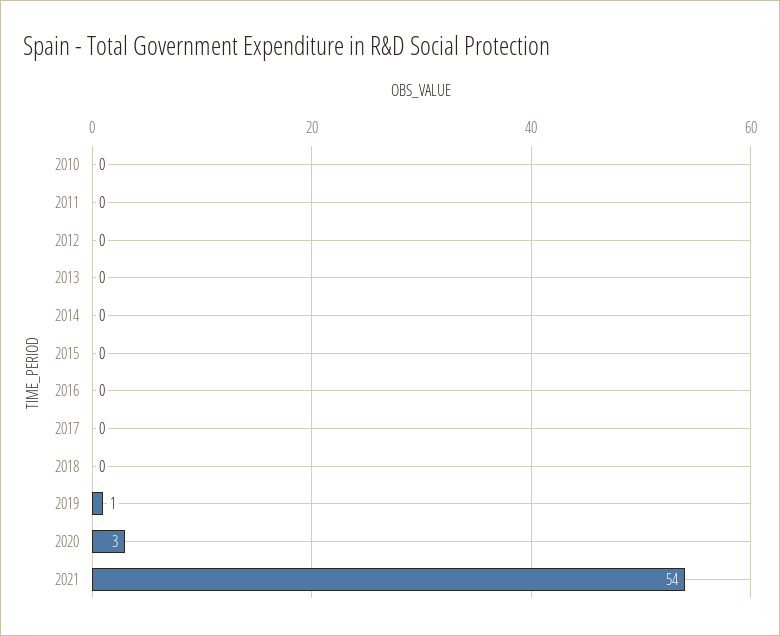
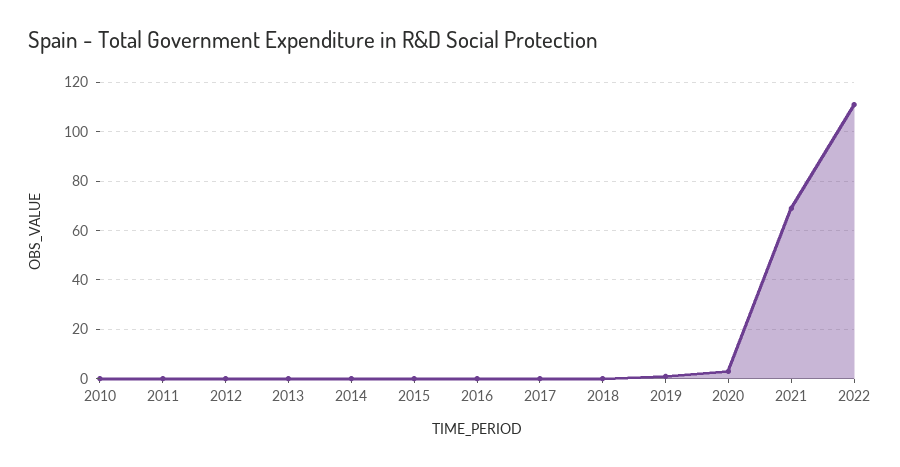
2021: 54 -> 70
2022: none -> 110

